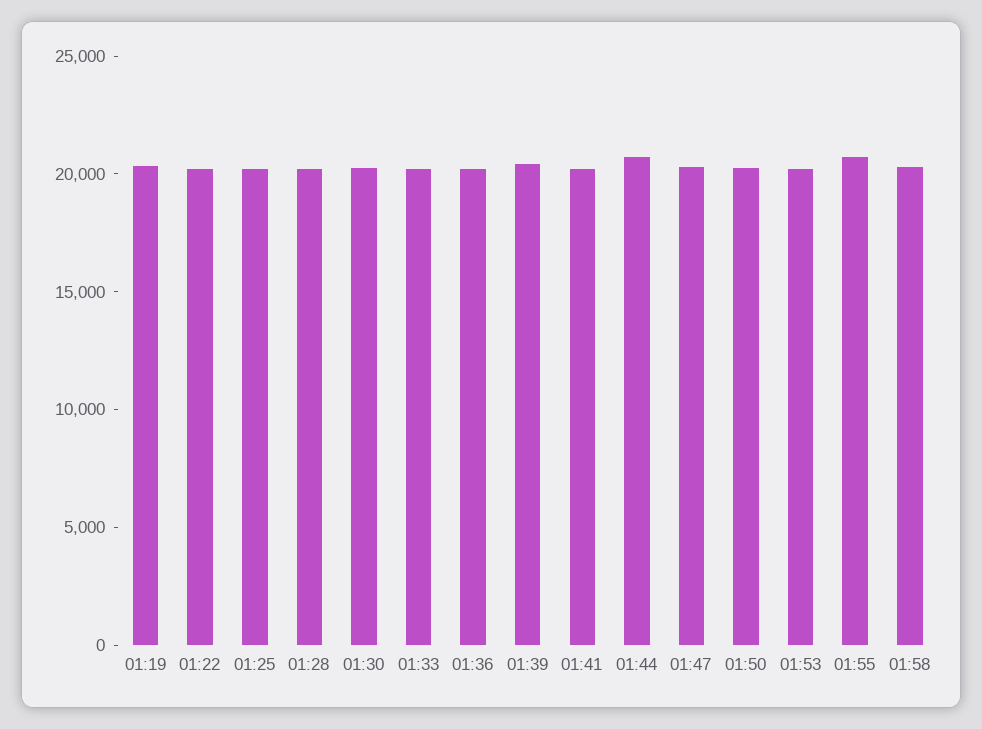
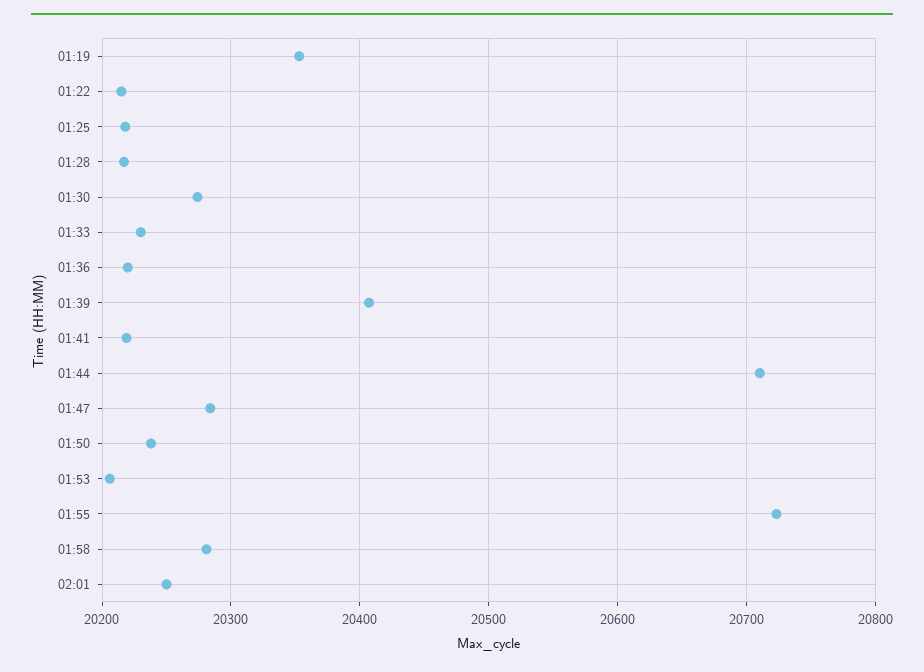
02:01: none -> 20250

